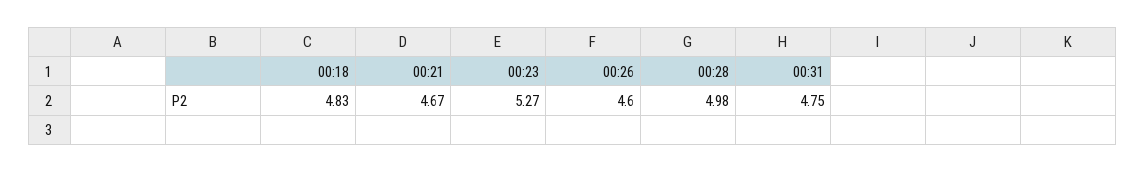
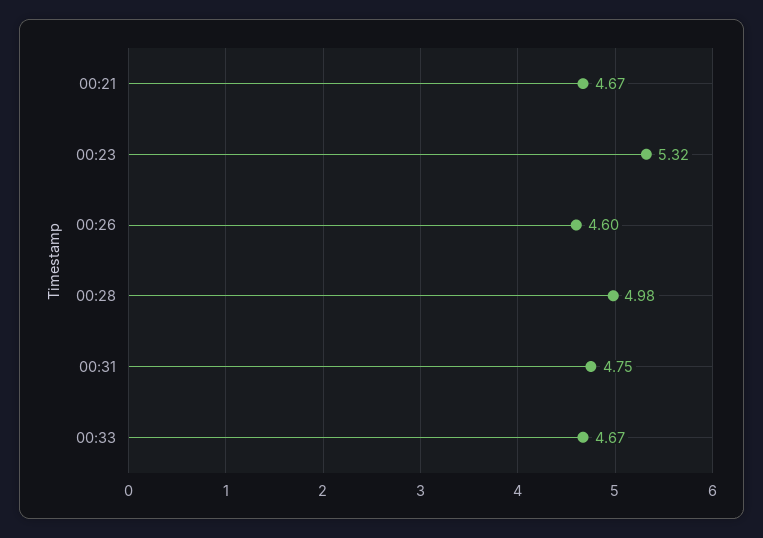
00:18: 4.83 -> none
00:23: 5.27 -> 5.32
00:33: none -> 4.67

